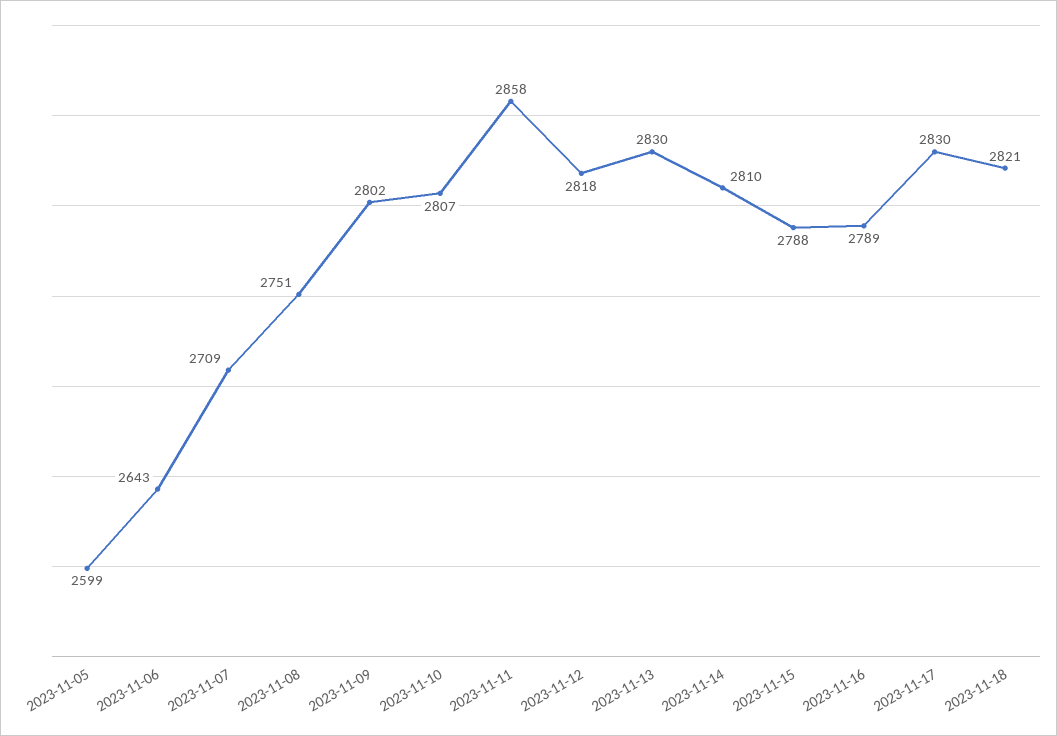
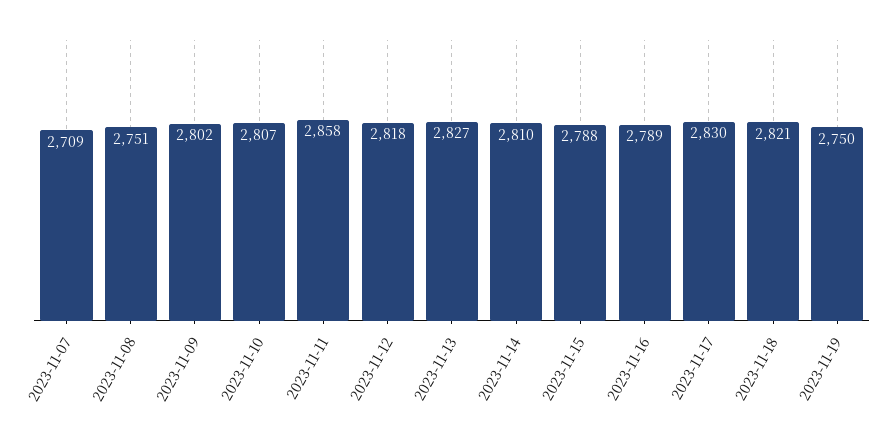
2023-11-05: 2599 -> none
2023-11-06: 2643 -> none
2023-11-13: 2830 -> 2827
2023-11-19: none -> 2750

